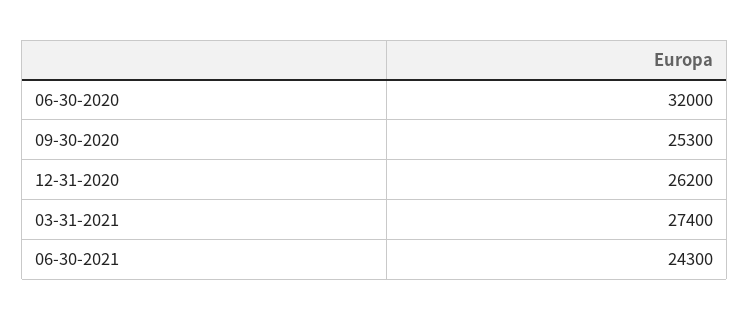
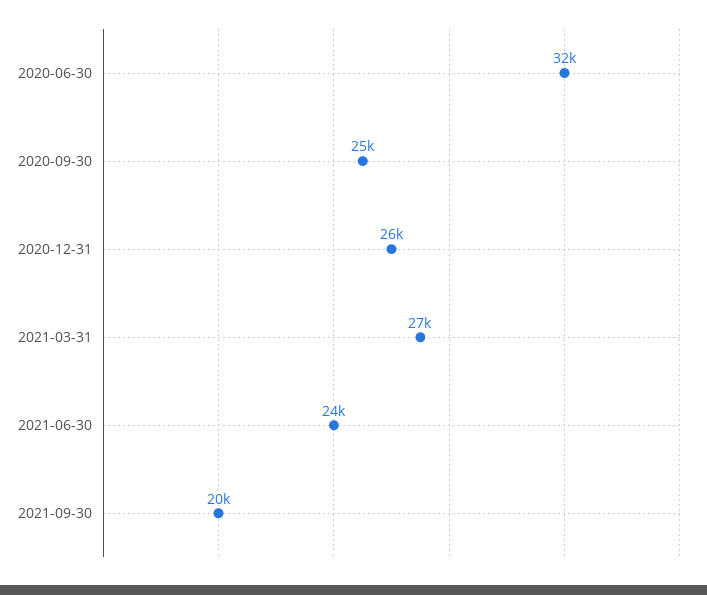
2021-09-30: none -> 20000

